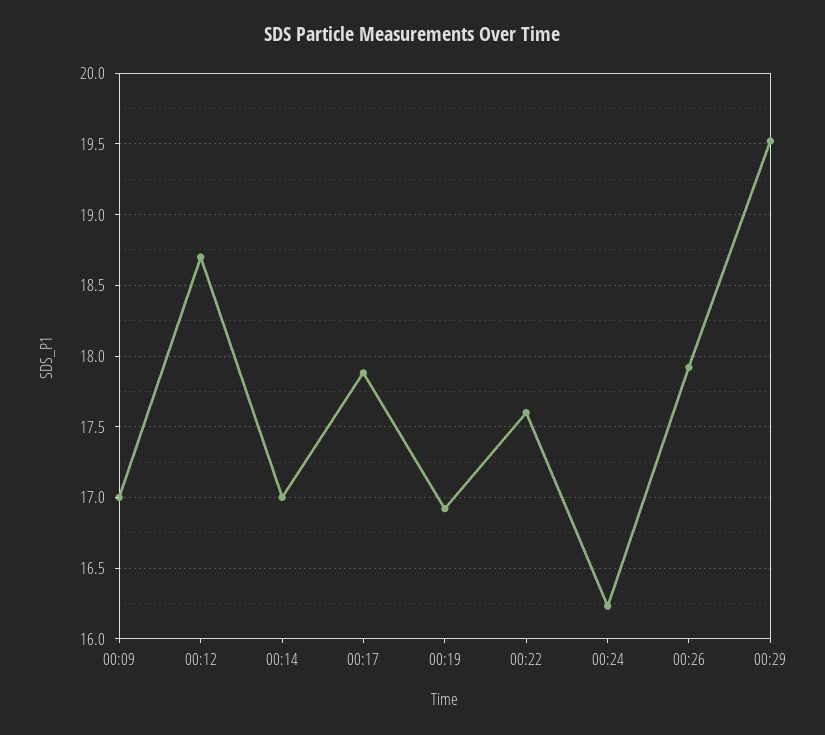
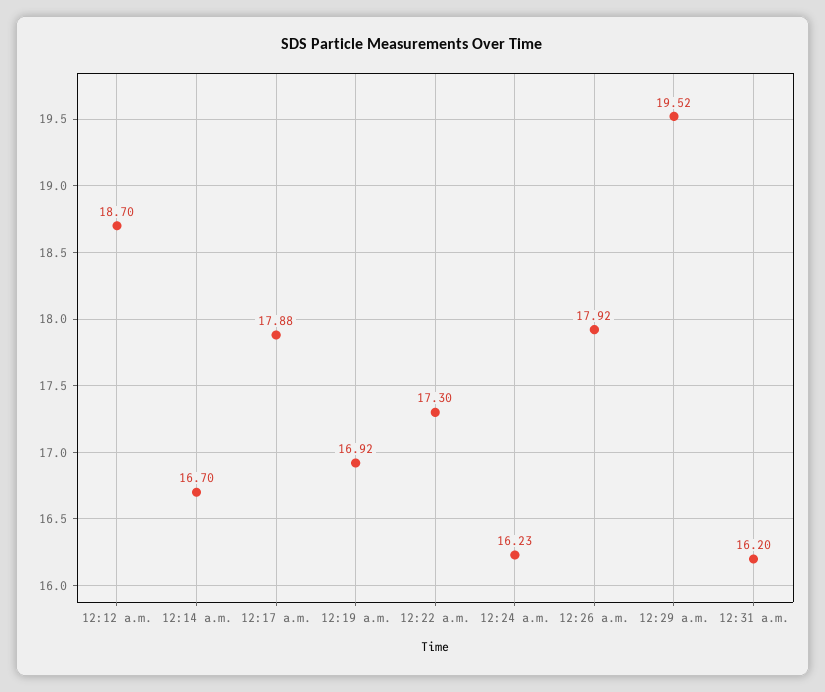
00:09: 17 -> none
00:14: 17 -> 16.7
00:22: 17.6 -> 17.3
12:31 a.m.: none -> 16.2

